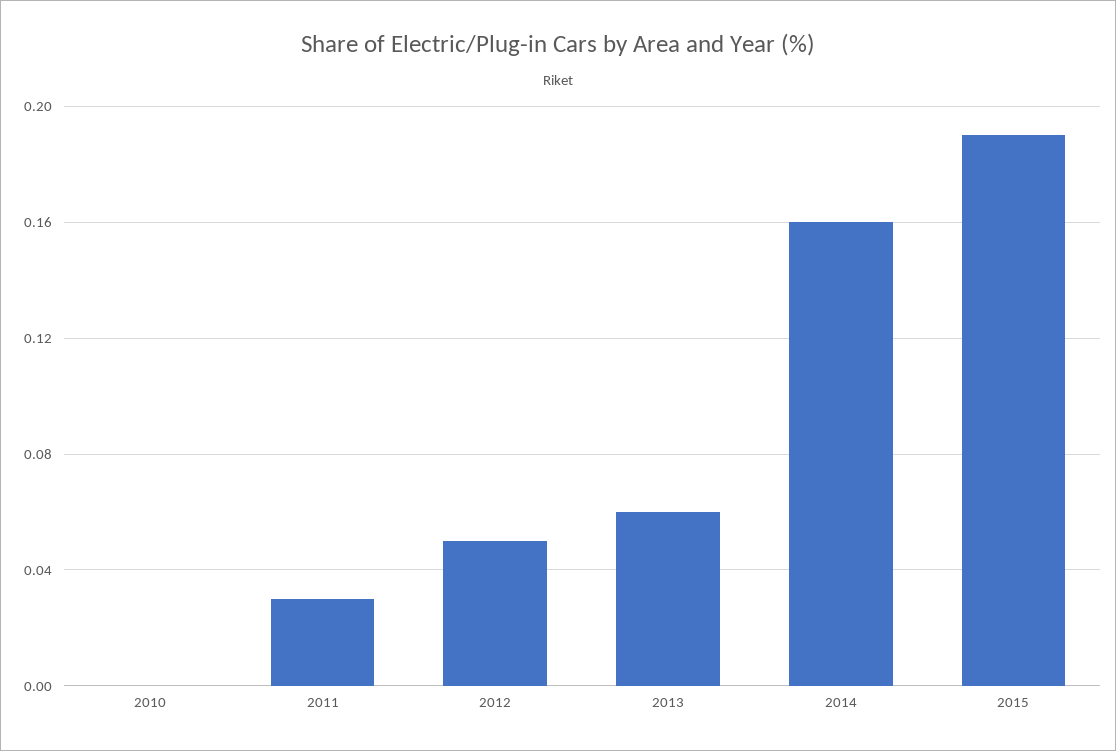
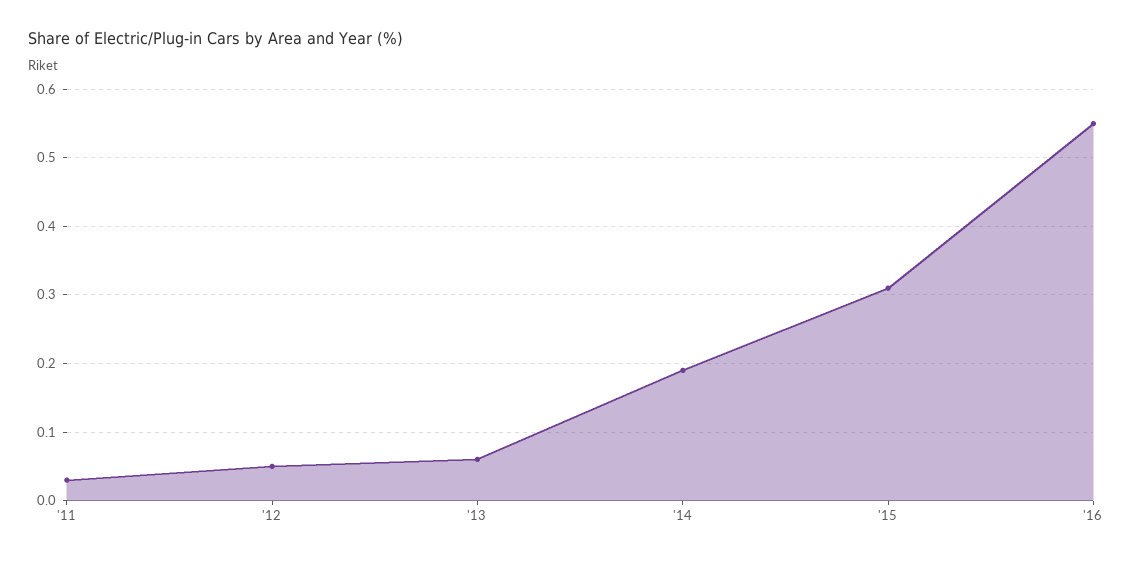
2010: 0 -> none
2014: 0.16 -> 0.19
2015: 0.19 -> 0.31
'16: none -> 0.55

